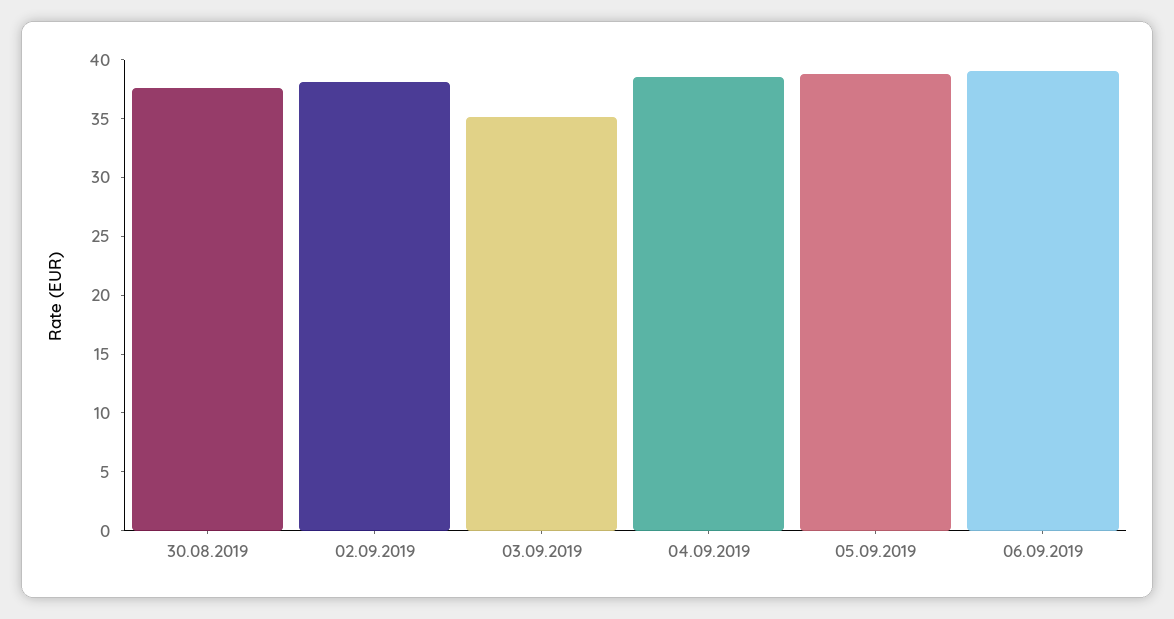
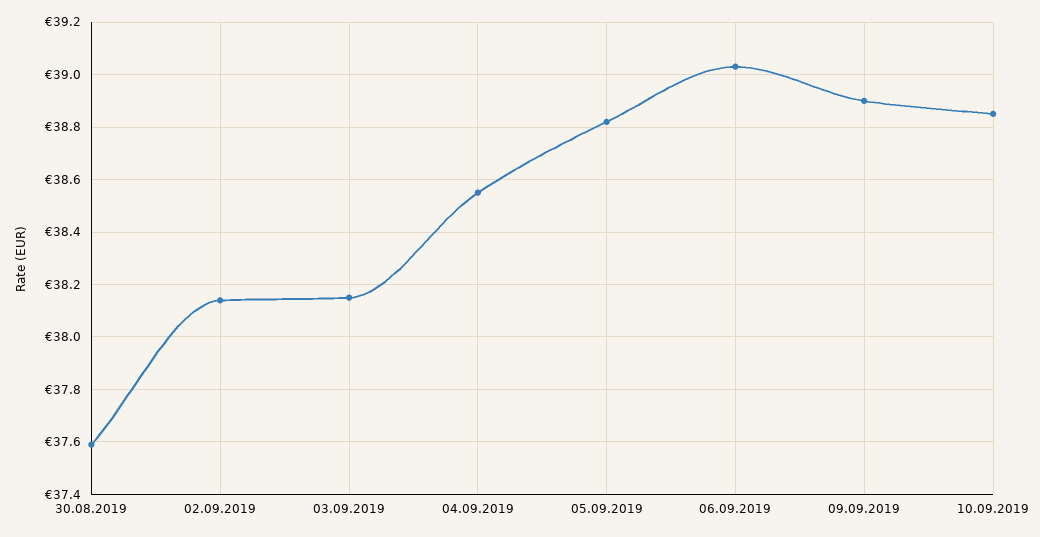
03.09.2019: 35 -> 38.15
09.09.2019: none -> 38.9
10.09.2019: none -> 38.85

